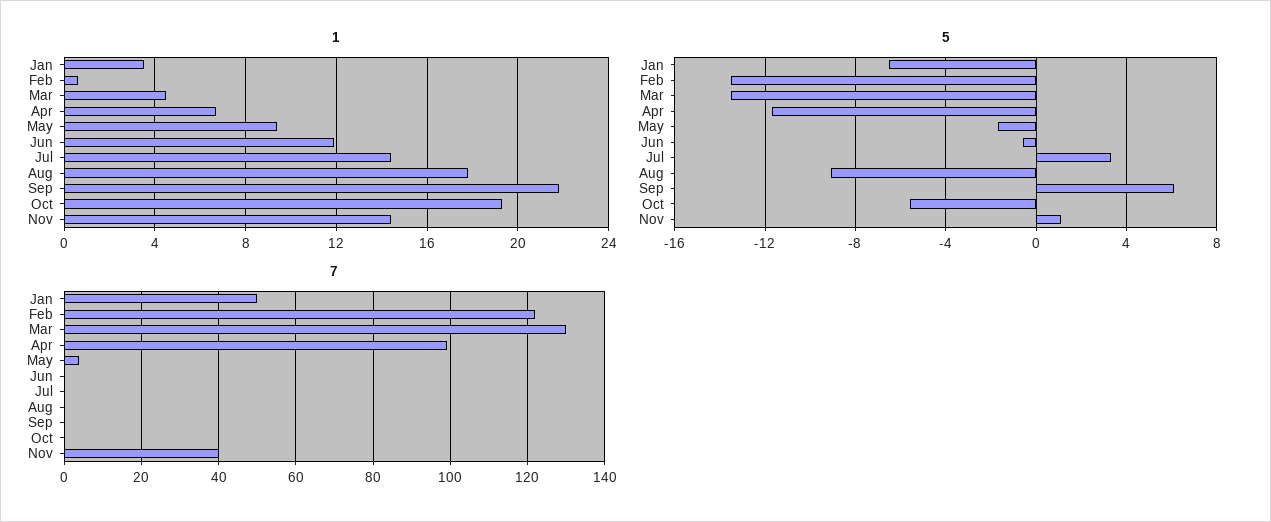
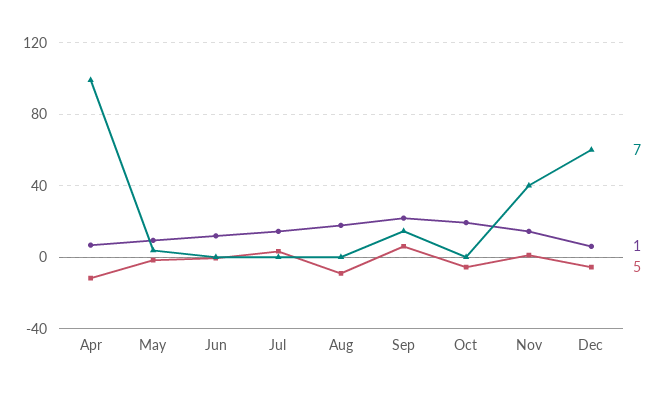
1, Jan: 3.5 -> none
1, Feb: 0.5 -> none
1, Mar: 4.5 -> none
5, Jan: -6.5 -> none
5, Feb: -13.5 -> none
5, Mar: -13.5 -> none
7, Jan: 50 -> none
7, Feb: 122 -> none
7, Mar: 130 -> none
7, Sep: 0 -> 15
7, Dec: none -> 60
1, Dec: none -> 5
5, Dec: none -> -5

